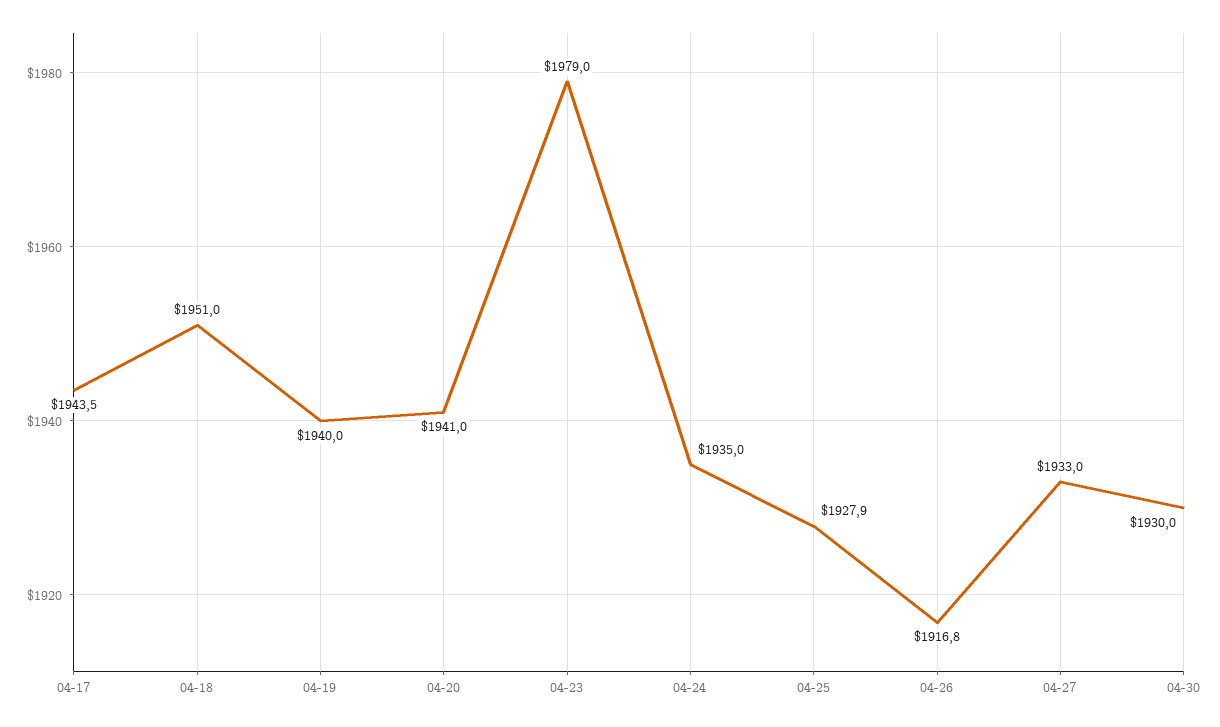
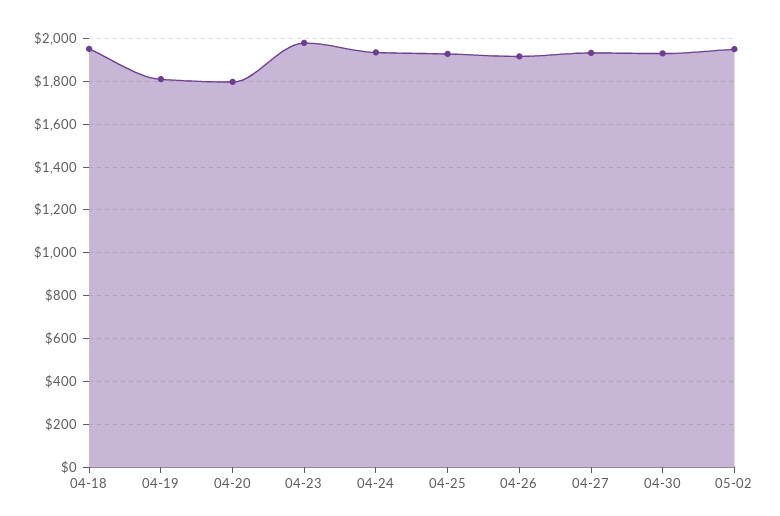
04-17: 1943.5 -> none
04-19: 1940 -> 1800
04-20: 1941 -> 1800
05-02: none -> 1950

